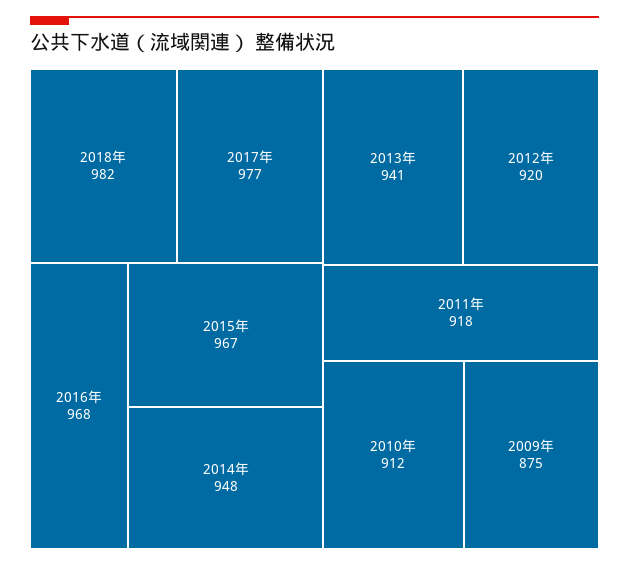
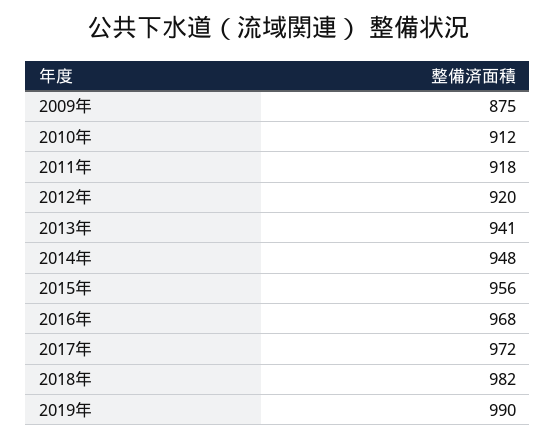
2017年: 977 -> 972
2015年: 967 -> 956
2019年: none -> 990

